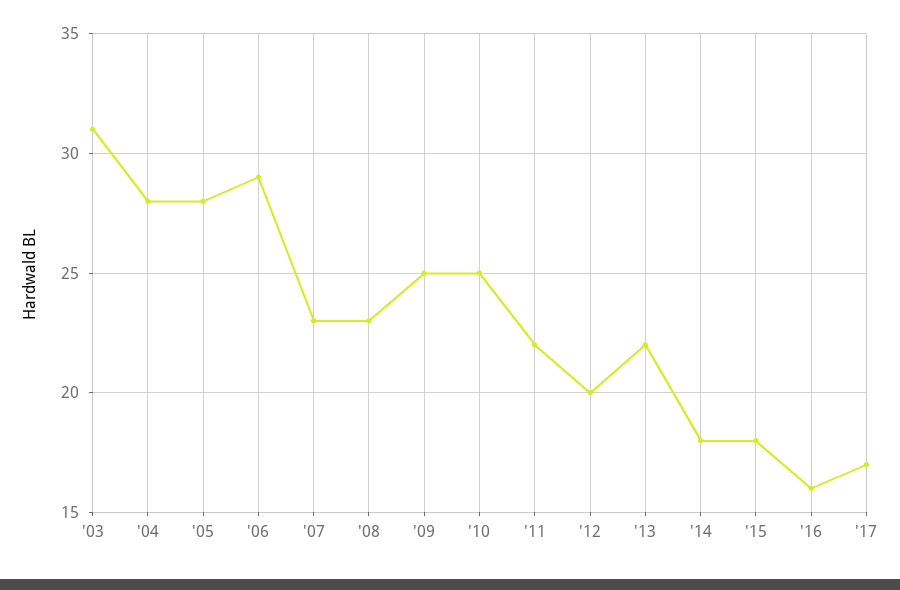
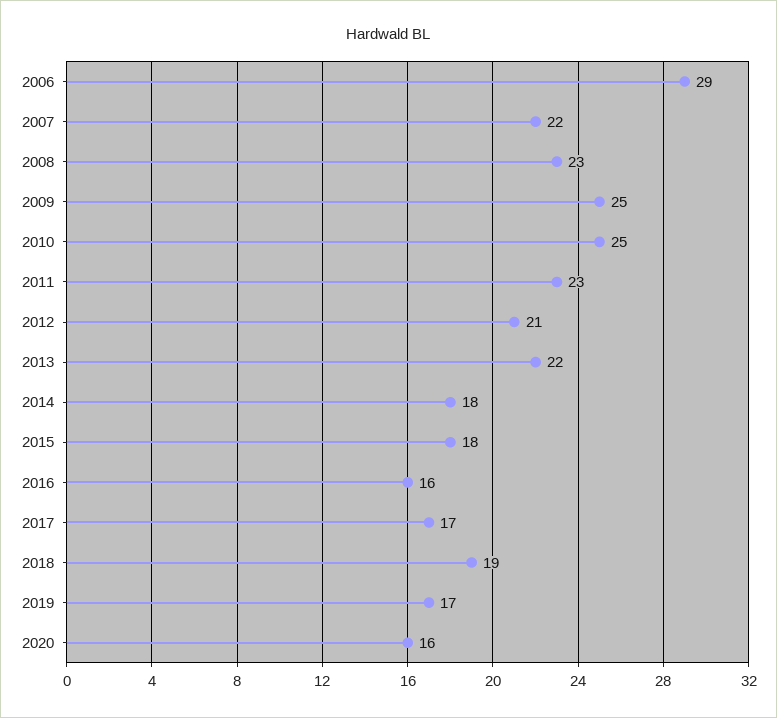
'03: 31 -> none
'04: 28 -> none
'05: 28 -> none
'07: 23 -> 22
'11: 22 -> 23
'12: 20 -> 21
2018: none -> 19
2019: none -> 17
2020: none -> 16

